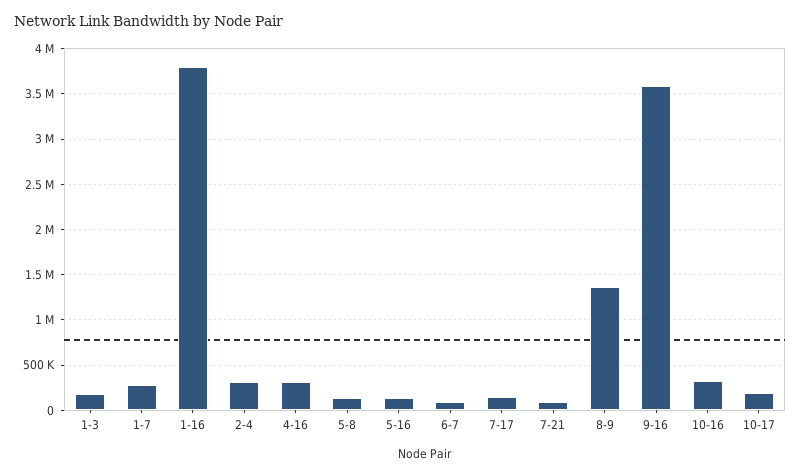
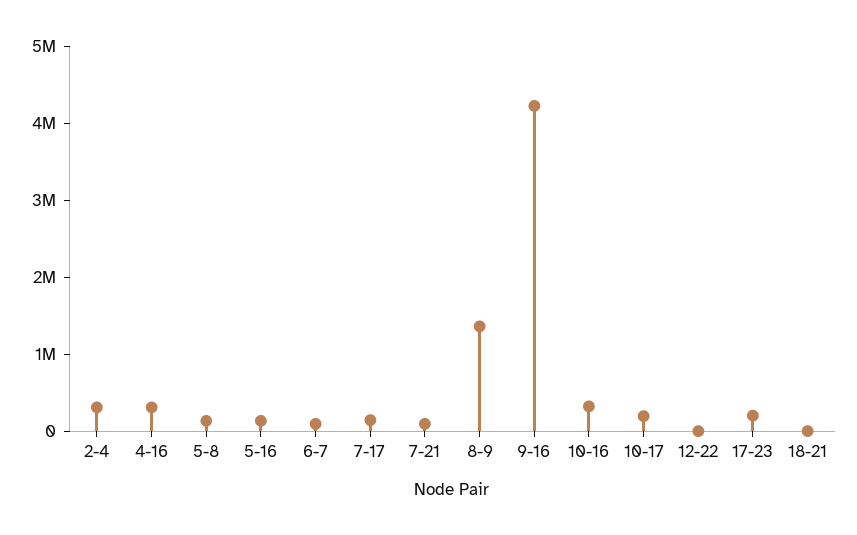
1-3: 200000 -> none
1-7: 300000 -> none
1-16: 3800000 -> none
9-16: 3600000 -> 4200000
12-22: none -> 0
17-23: none -> 200000
18-21: none -> 0

